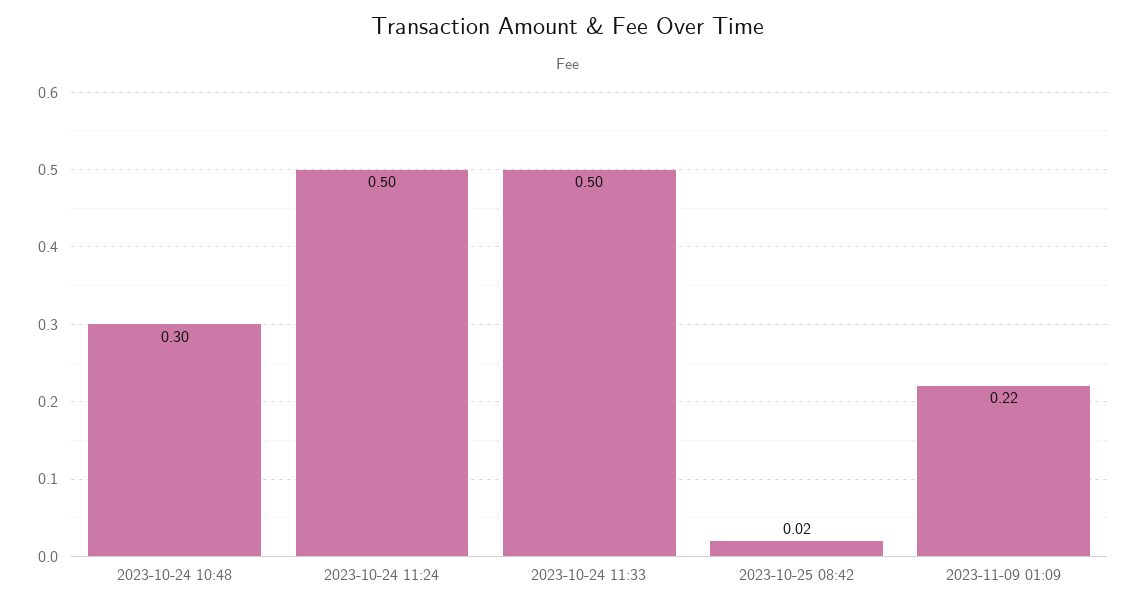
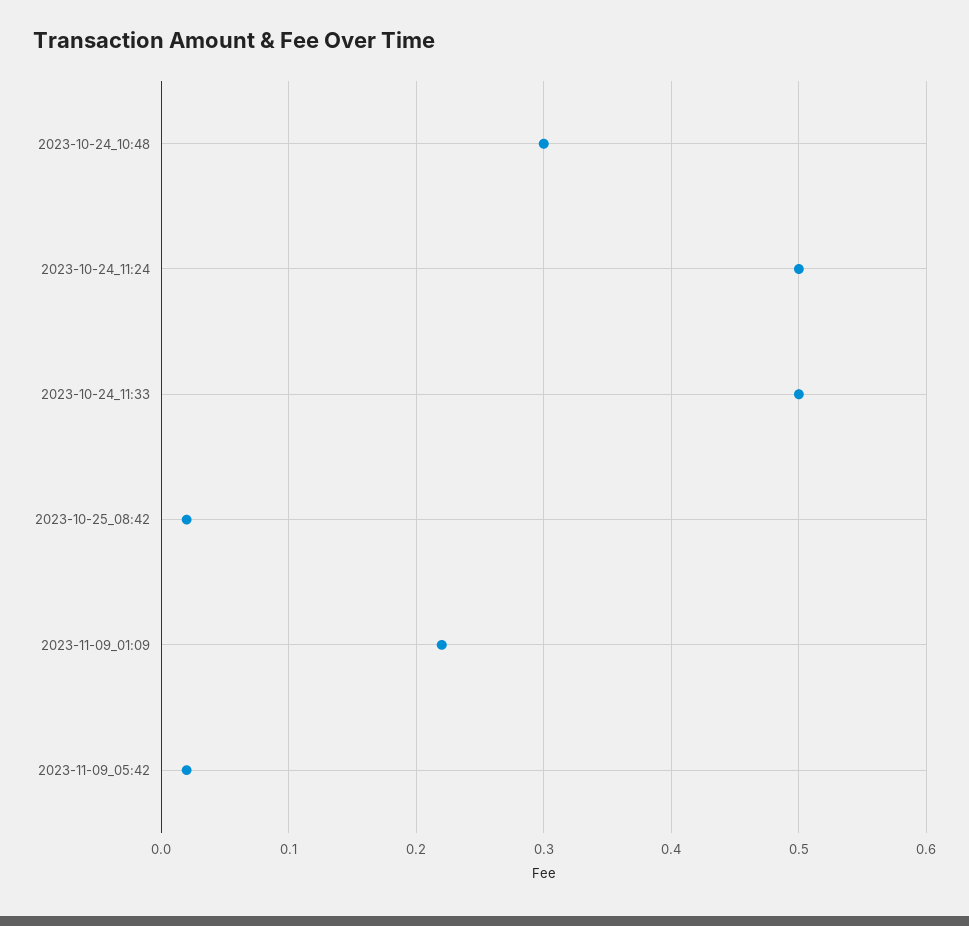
2023-11-09_05:42: none -> 0.02

